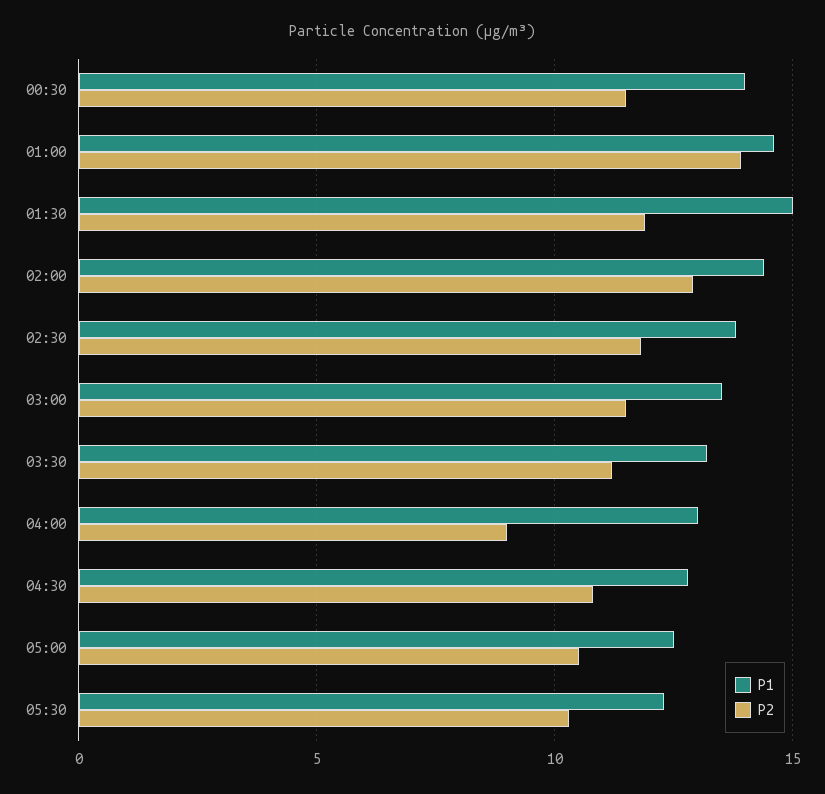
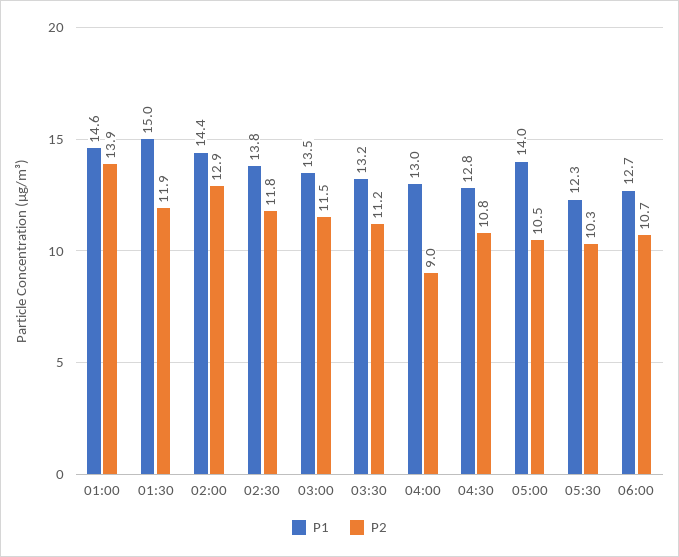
P1, 00:30: 14 -> none
P2, 00:30: 11.5 -> none
P1, 05:00: 12.5 -> 14
P1, 06:00: none -> 12.7
P2, 06:00: none -> 10.7

